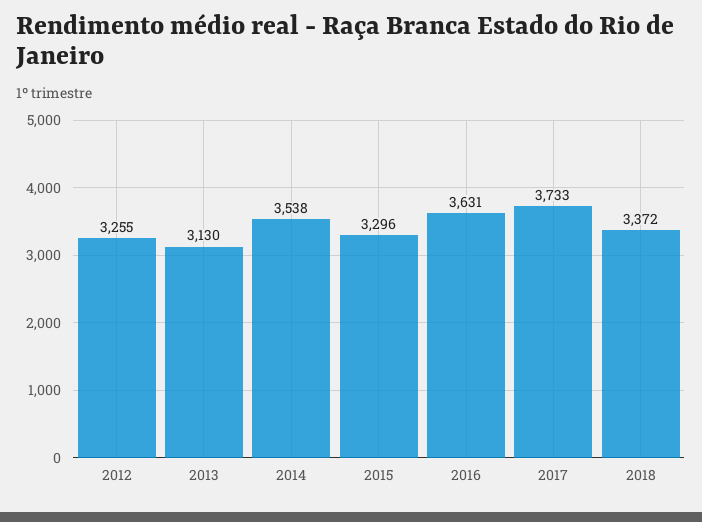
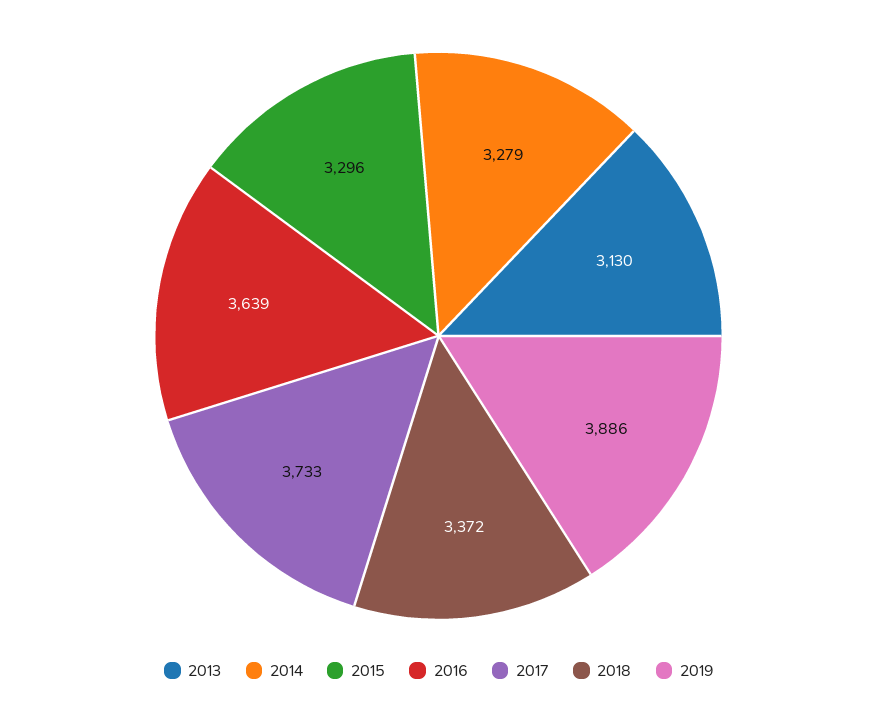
2012: 3255 -> none
2014: 3538 -> 3279
2016: 3631 -> 3639
2019: none -> 3886

